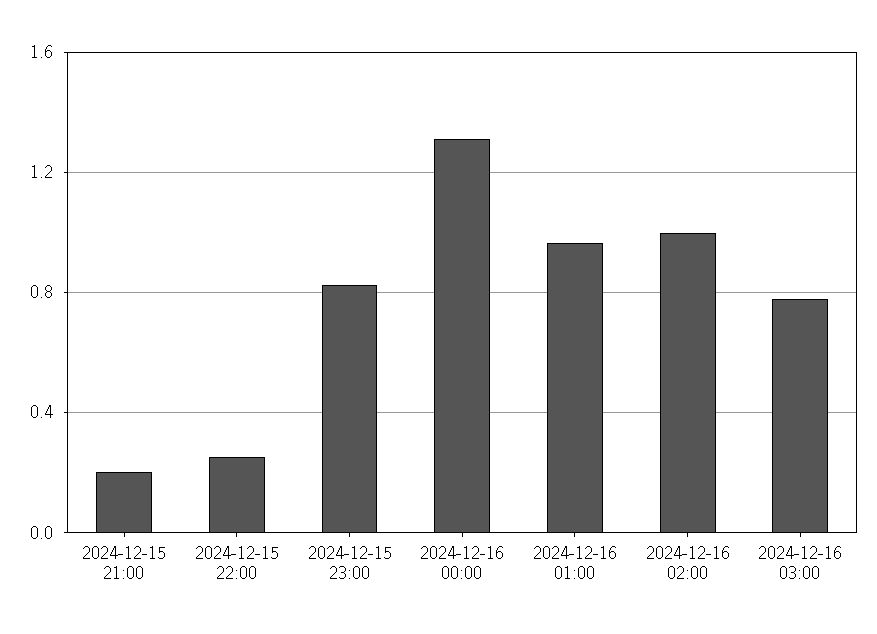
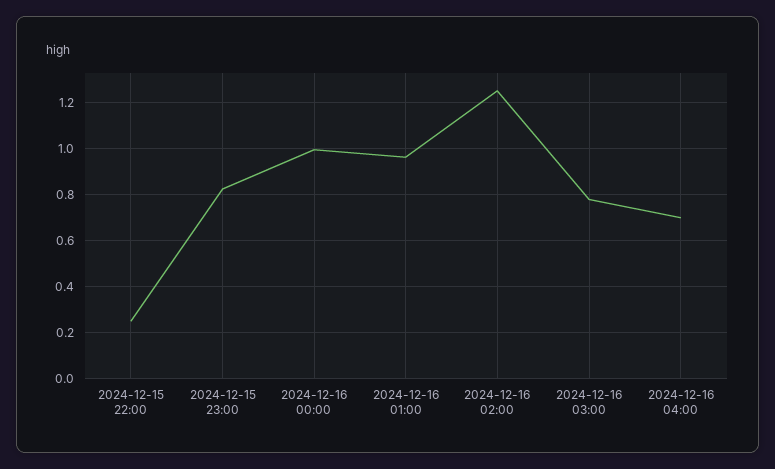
2024-12-15 21:00: 0.2 -> none
2024-12-16 00:00: 1.3 -> 1
2024-12-16 02:00: 1 -> 1.25
2024-12-16 04:00: none -> 0.7

